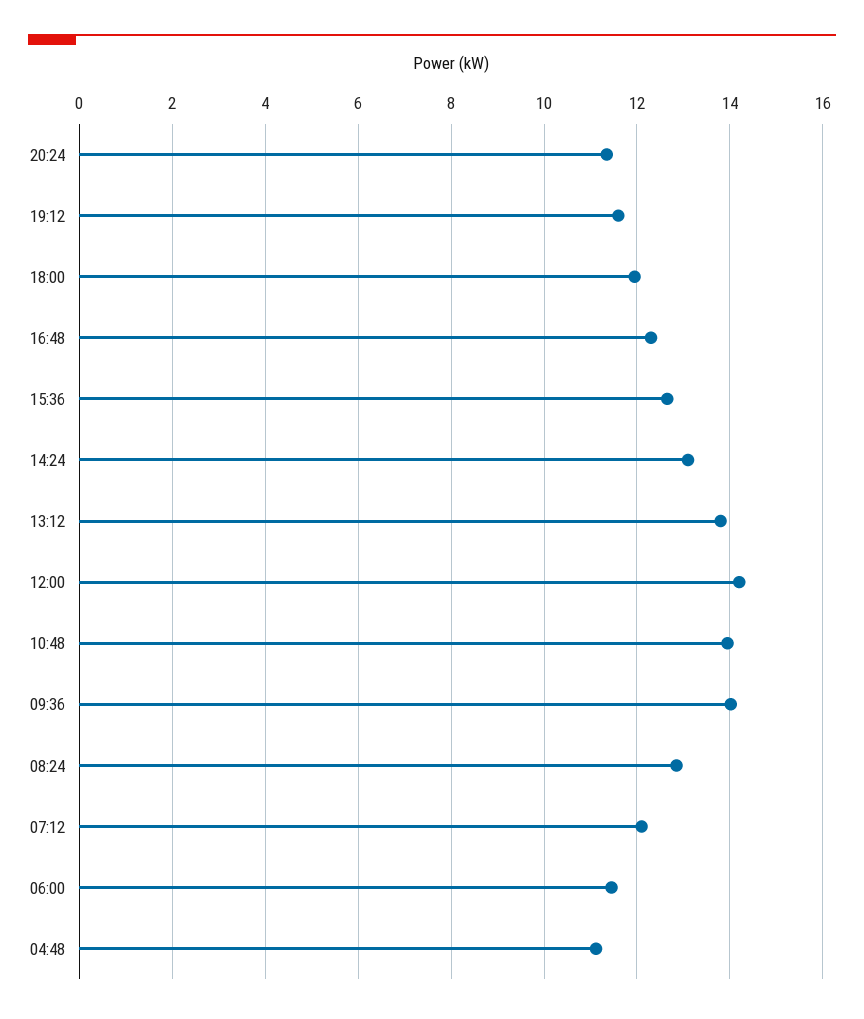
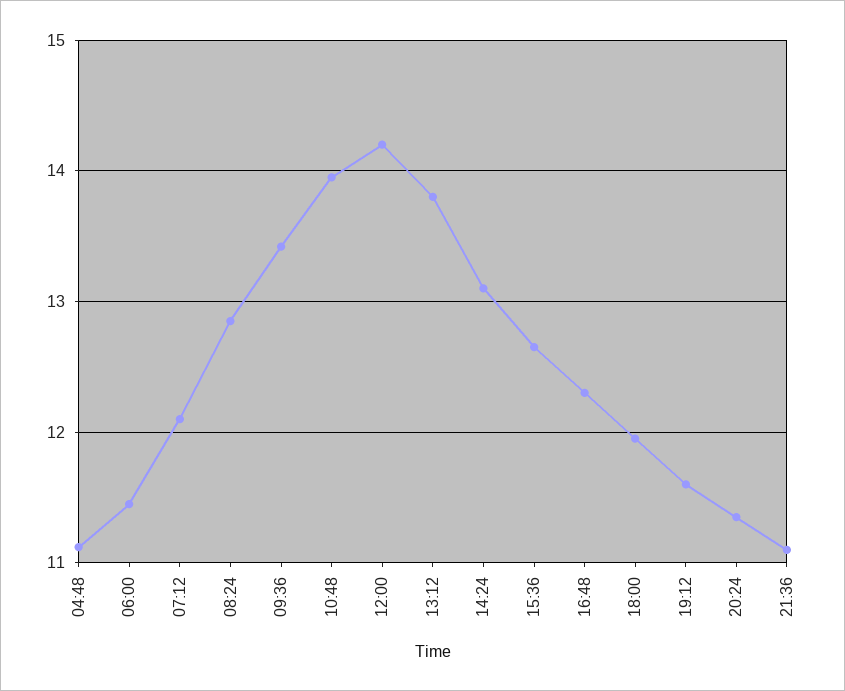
09:36: 14 -> 13.4
21:36: none -> 11.1

